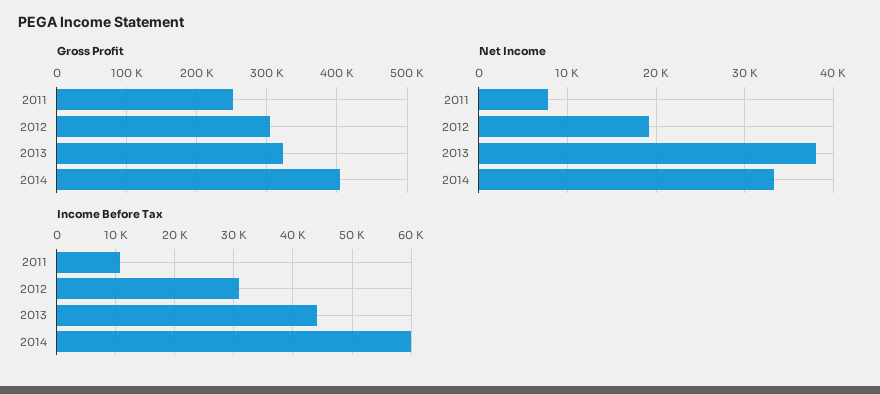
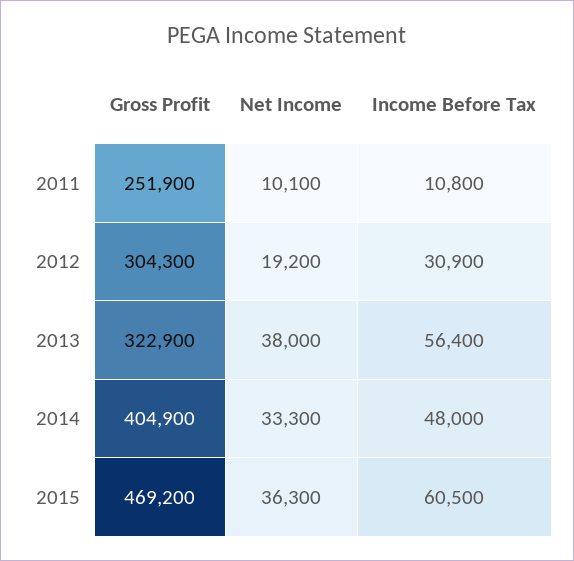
Net Income, 2011: 8000 -> 10100
Income Before Tax, 2013: 44000 -> 56400
Income Before Tax, 2014: 60000 -> 48000
Gross Profit, 2015: none -> 469200
Net Income, 2015: none -> 36300
Income Before Tax, 2015: none -> 60500

